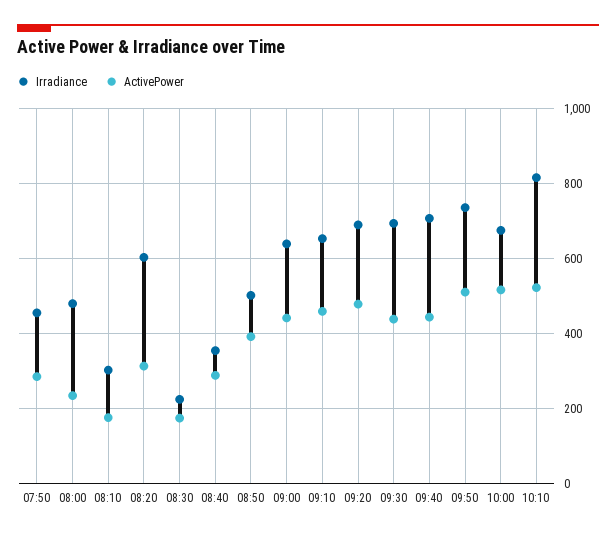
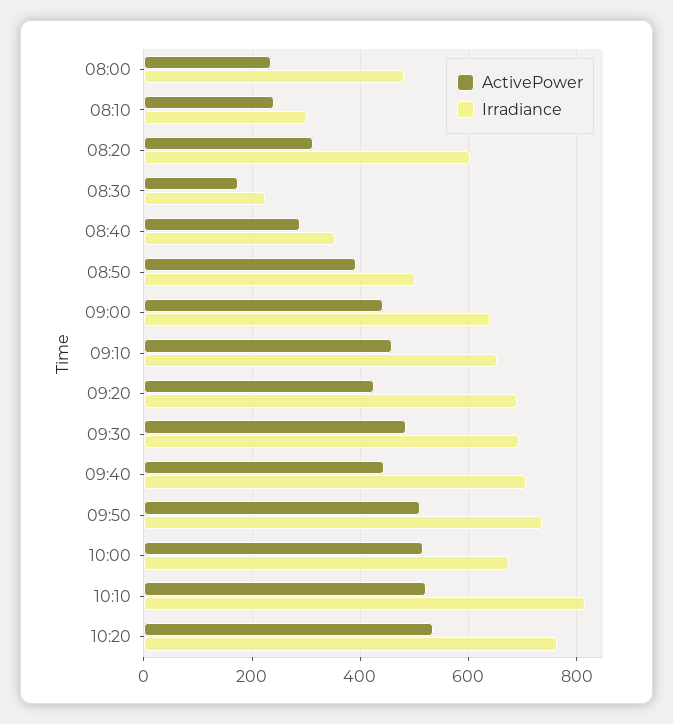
Irradiance, 07:50: 460 -> none
ActivePower, 07:50: 280 -> none
ActivePower, 08:10: 180 -> 240
ActivePower, 09:20: 480 -> 420
ActivePower, 09:30: 440 -> 480
ActivePower, 10:20: none -> 540
Irradiance, 10:20: none -> 760

